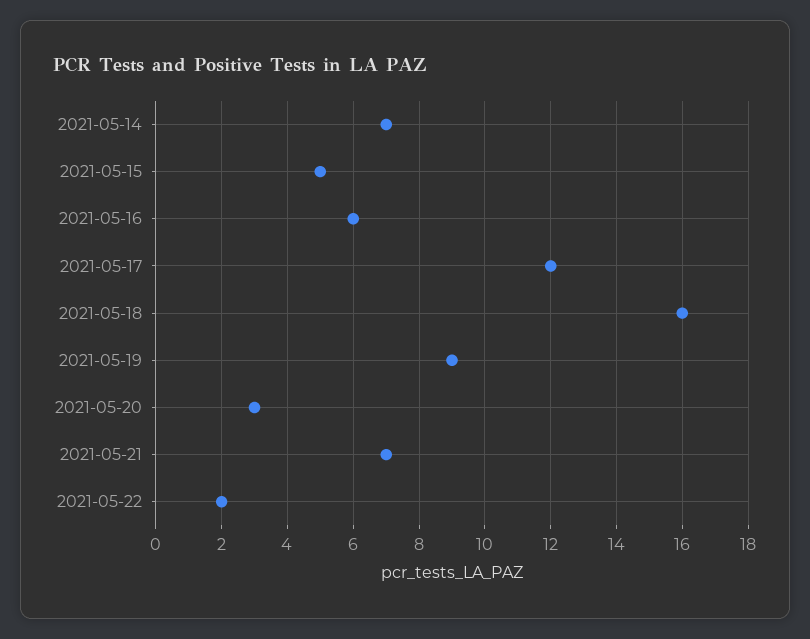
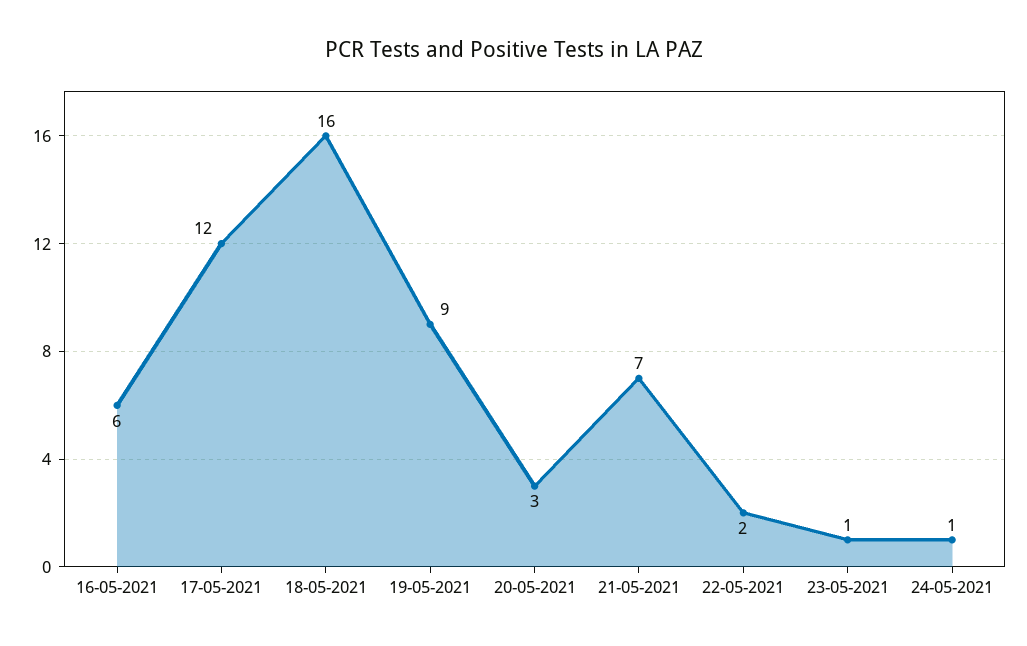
2021-05-14: 7 -> none
2021-05-15: 5 -> none
23-05-2021: none -> 1
24-05-2021: none -> 1

